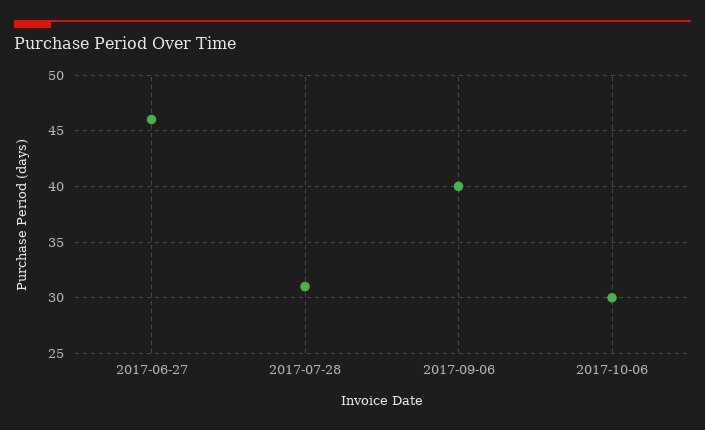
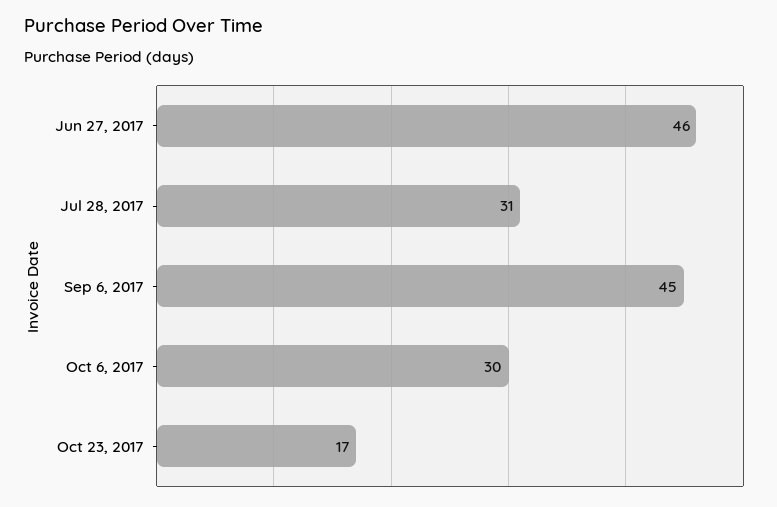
2017-09-06: 40 -> 45
Oct 23, 2017: none -> 17

